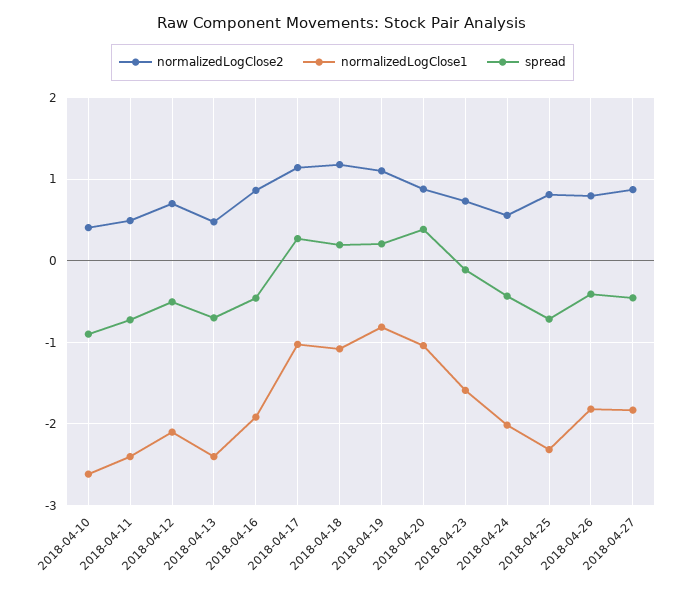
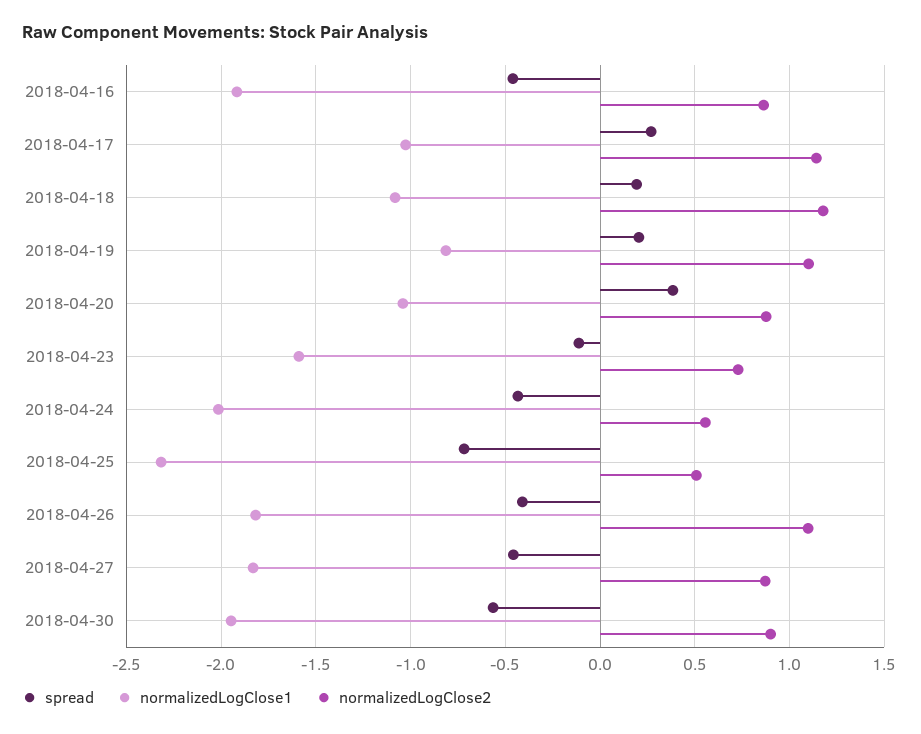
normalizedLogClose2, 2018-04-10: 0.4 -> none
normalizedLogClose1, 2018-04-10: -2.6 -> none
spread, 2018-04-10: -0.9 -> none
normalizedLogClose2, 2018-04-11: 0.5 -> none
normalizedLogClose1, 2018-04-11: -2.4 -> none
spread, 2018-04-11: -0.7 -> none
normalizedLogClose2, 2018-04-12: 0.7 -> none
normalizedLogClose1, 2018-04-12: -2.1 -> none
spread, 2018-04-12: -0.5 -> none
normalizedLogClose2, 2018-04-13: 0.5 -> none
normalizedLogClose1, 2018-04-13: -2.4 -> none
spread, 2018-04-13: -0.7 -> none
normalizedLogClose2, 2018-04-25: 0.8 -> 0.5
normalizedLogClose2, 2018-04-26: 0.8 -> 1.1
spread, 2018-04-30: none -> -0.55
normalizedLogClose1, 2018-04-30: none -> -1.95
normalizedLogClose2, 2018-04-30: none -> 0.9

